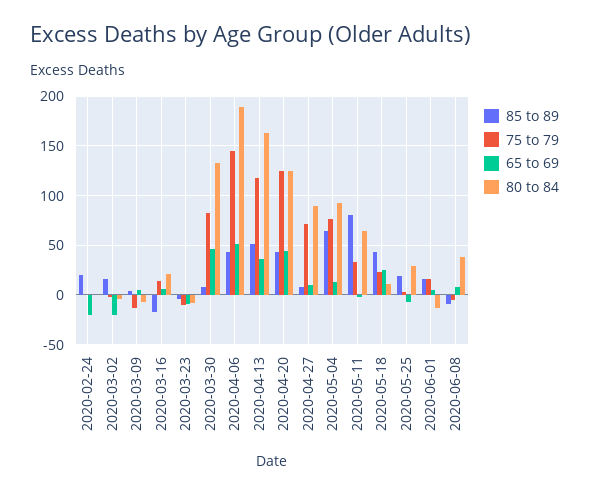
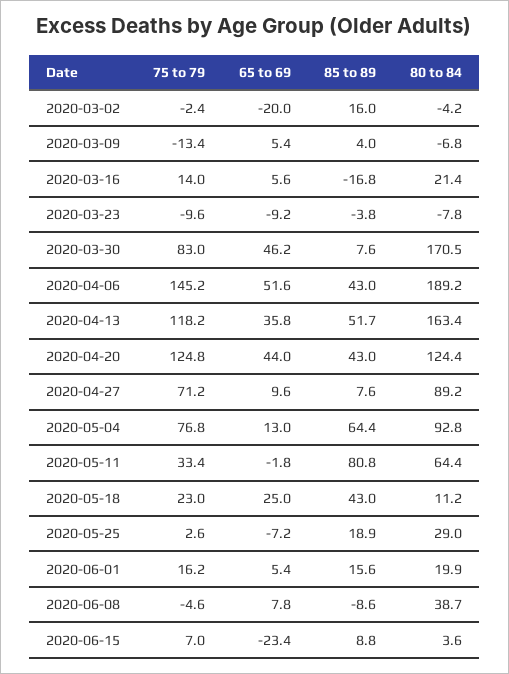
85 to 89, 2020-02-24: 20 -> none
75 to 79, 2020-02-24: 0 -> none
65 to 69, 2020-02-24: -20 -> none
80 to 84, 2020-02-24: 0 -> none
80 to 84, 2020-03-30: 130 -> 170.5
80 to 84, 2020-06-01: -10 -> 19.9
75 to 79, 2020-06-15: none -> 7
65 to 69, 2020-06-15: none -> -23.4
85 to 89, 2020-06-15: none -> 8.8
80 to 84, 2020-06-15: none -> 3.6

